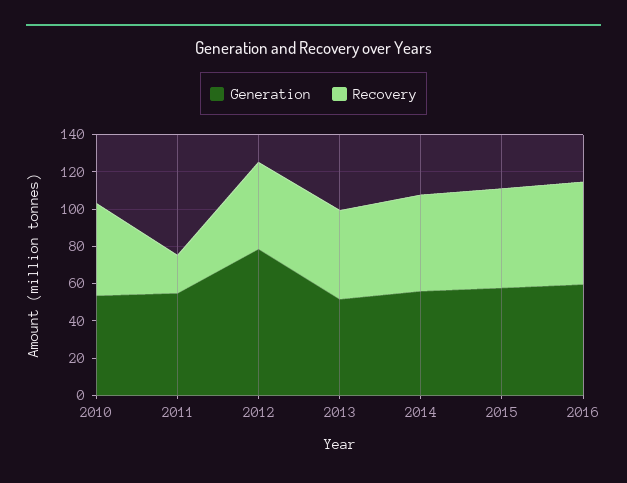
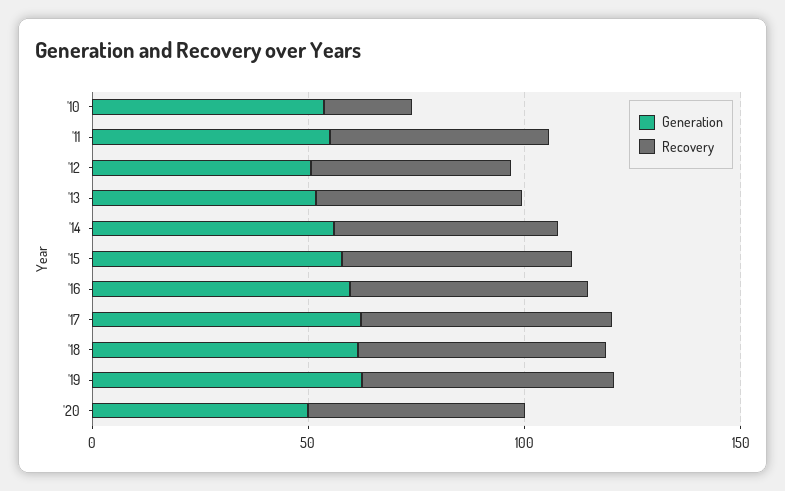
Recovery, 2010: 50 -> 20
Recovery, 2011: 20 -> 50
Generation, 2012: 80 -> 50
Generation, '17: none -> 60
Recovery, '17: none -> 60
Generation, '18: none -> 60
Recovery, '18: none -> 60
Generation, '19: none -> 60
Recovery, '19: none -> 60
Generation, '20: none -> 50
Recovery, '20: none -> 50

